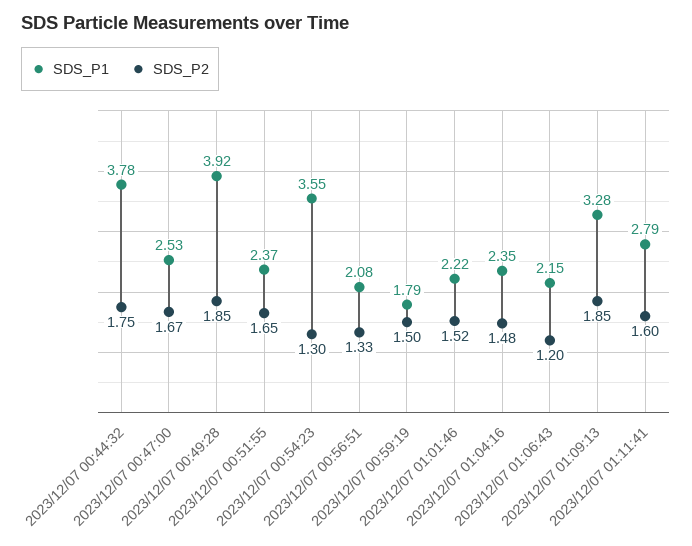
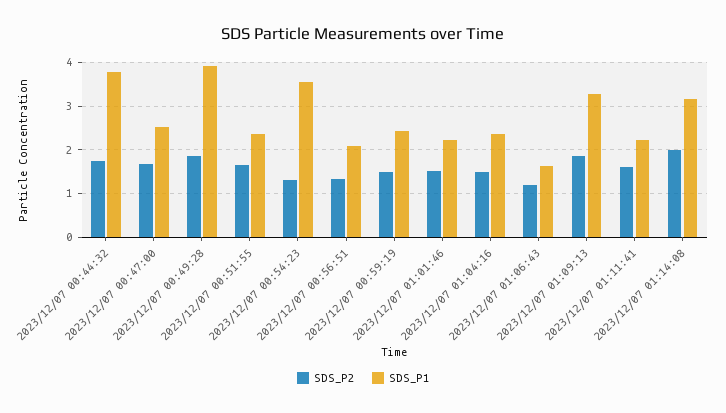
SDS_P1, 2023/12/07 00:59:19: 1.79 -> 2.4
SDS_P1, 2023/12/07 01:06:43: 2.15 -> 1.6
SDS_P1, 2023/12/07 01:11:41: 2.79 -> 2.2
SDS_P2, 2023/12/07 01:14:08: none -> 2
SDS_P1, 2023/12/07 01:14:08: none -> 3.2

